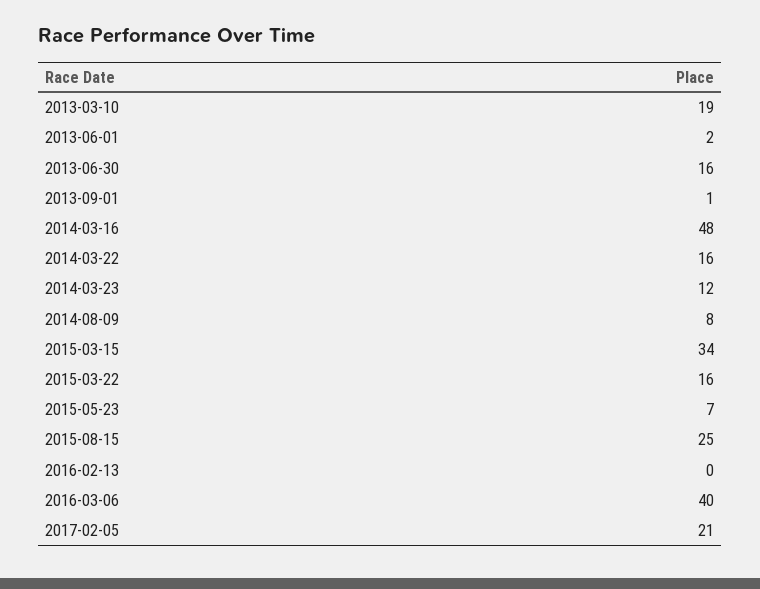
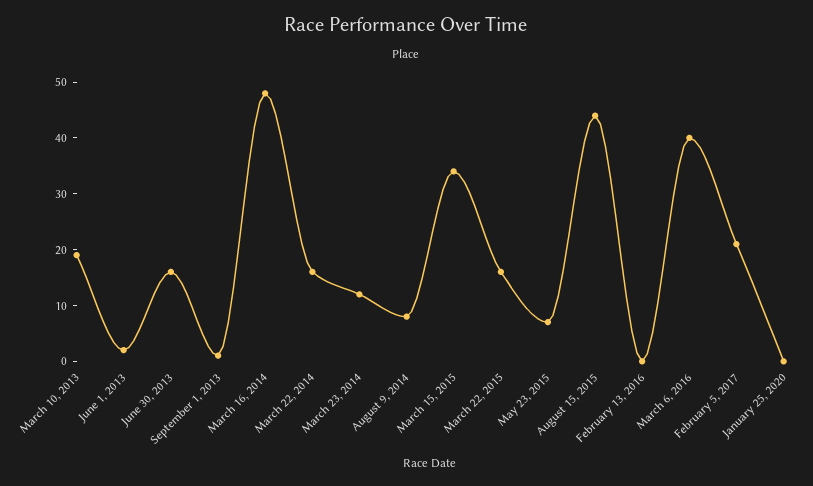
2015-08-15: 25 -> 45
January 25, 2020: none -> 0

